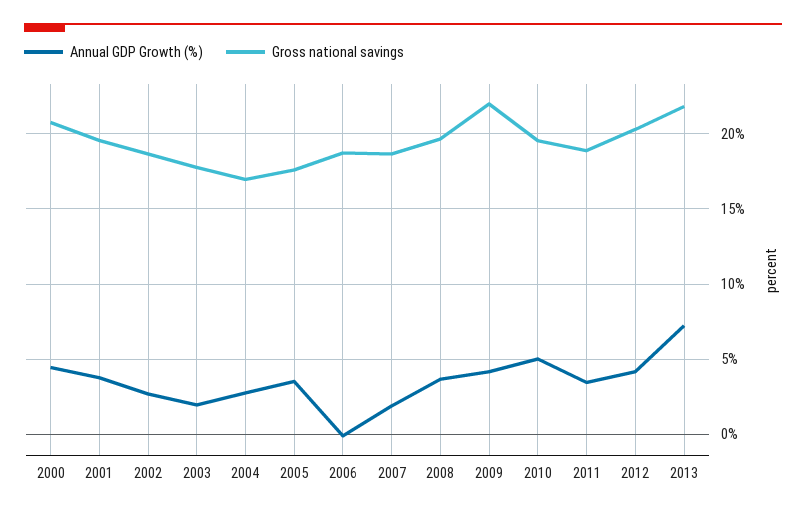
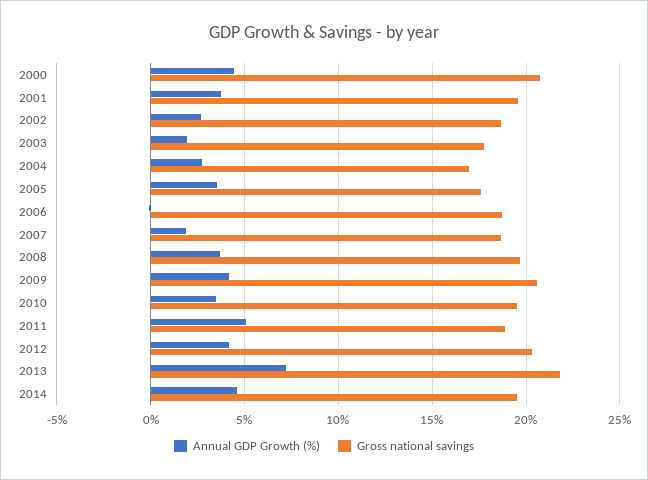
Gross national savings, 2009: 22 -> 20.5
Annual GDP Growth (%), 2010: 5 -> 3.5
Annual GDP Growth (%), 2011: 3.5 -> 5
Annual GDP Growth (%), 2014: none -> 4.5
Gross national savings, 2014: none -> 19.5

